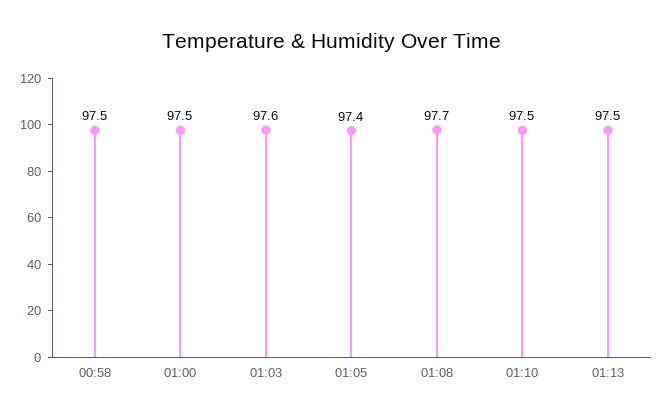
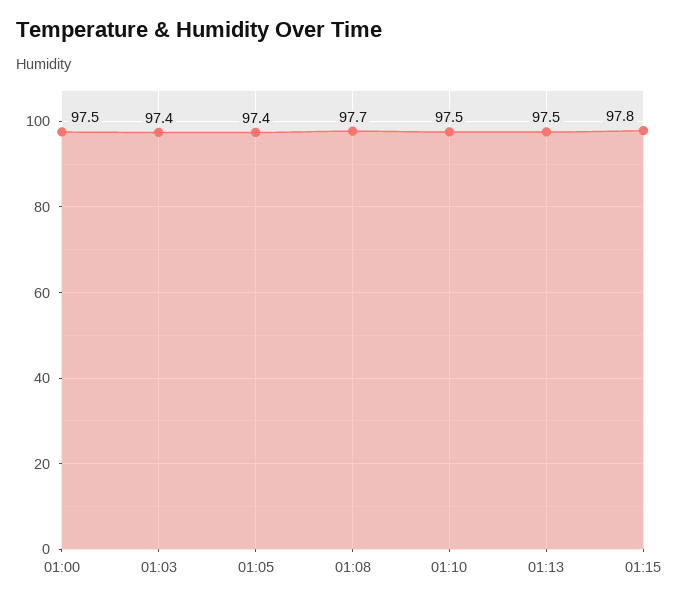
00:58: 97.5 -> none
01:03: 97.6 -> 97.4
01:15: none -> 97.8

